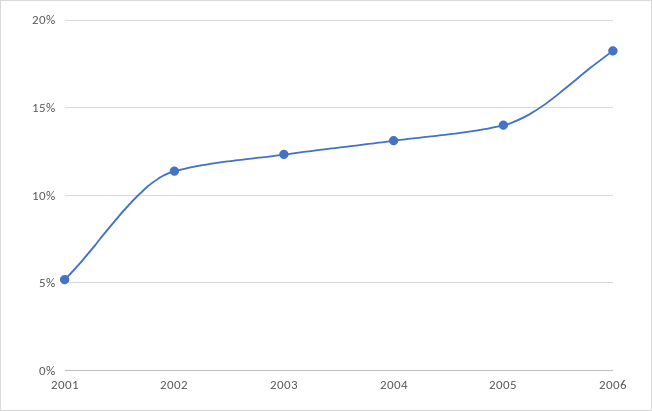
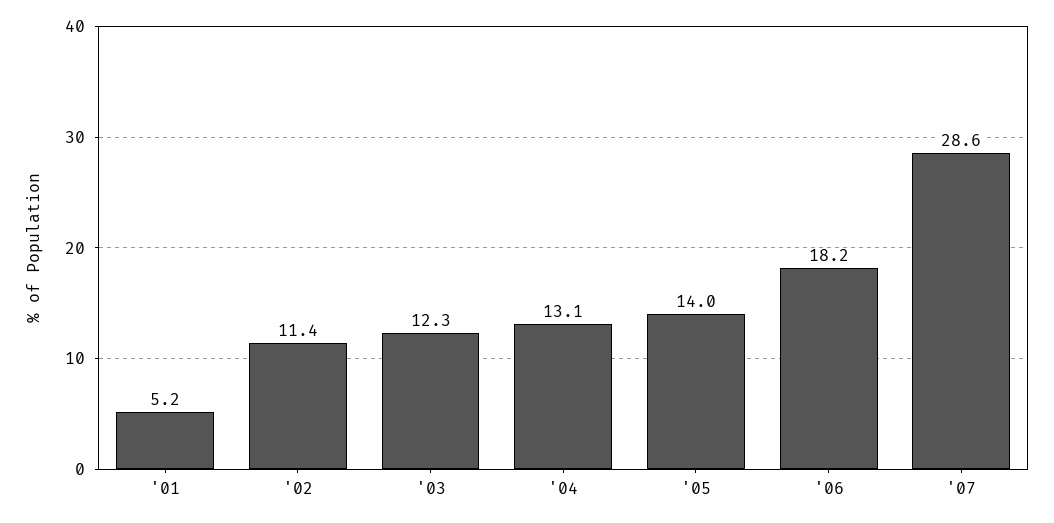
'07: none -> 28.6

